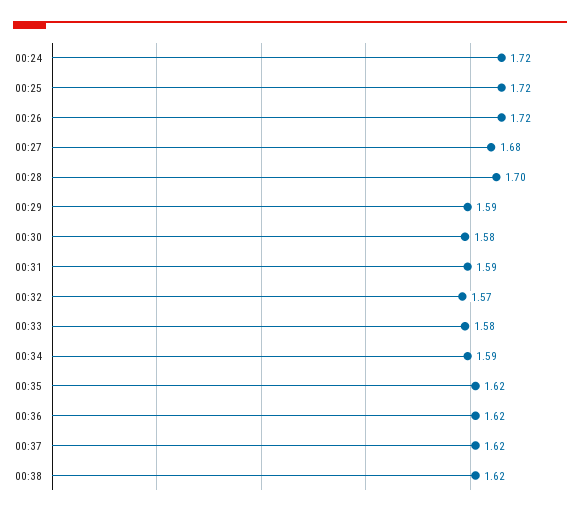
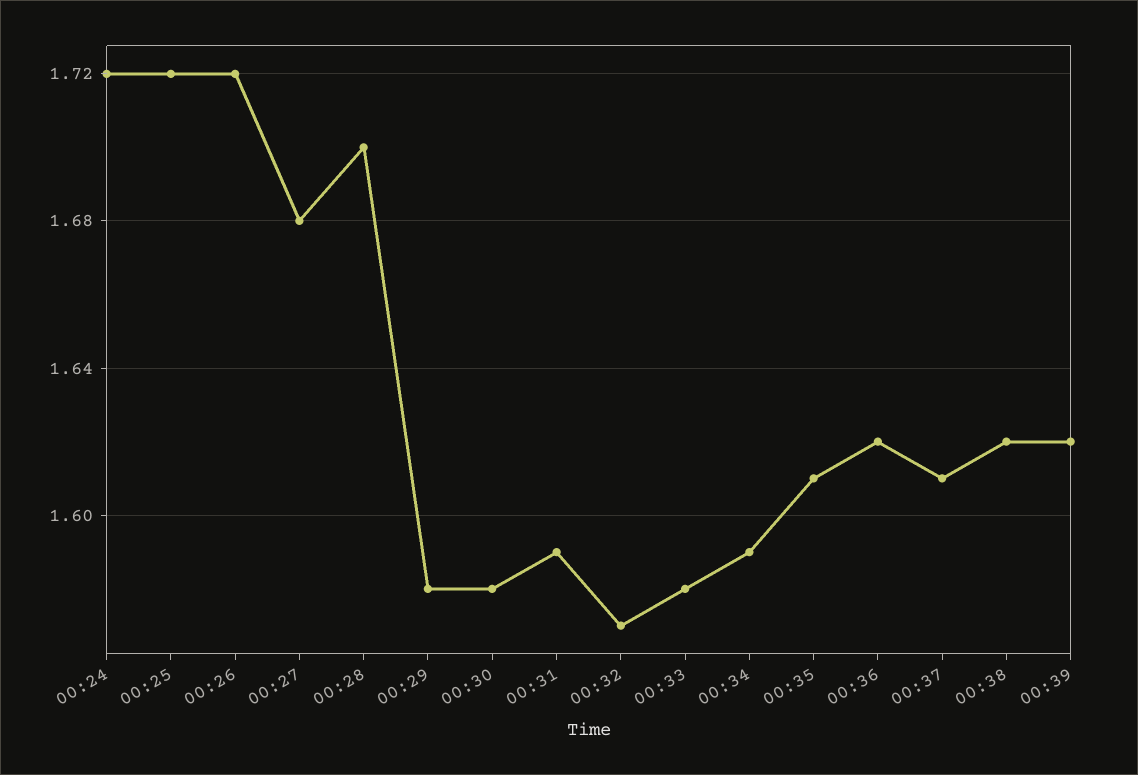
00:29: 1.59 -> 1.58
00:35: 1.62 -> 1.61
00:37: 1.62 -> 1.61
00:39: none -> 1.62

